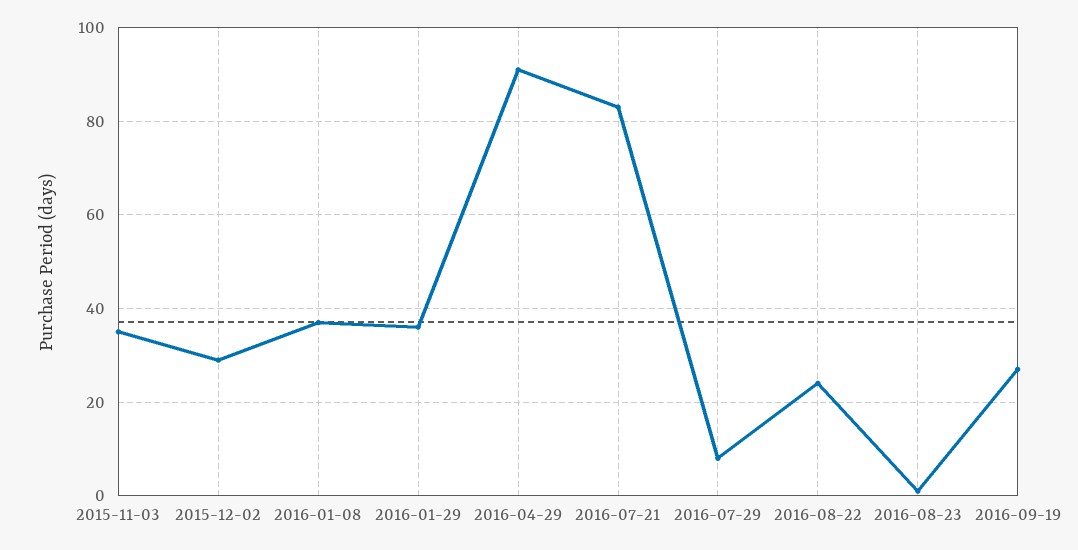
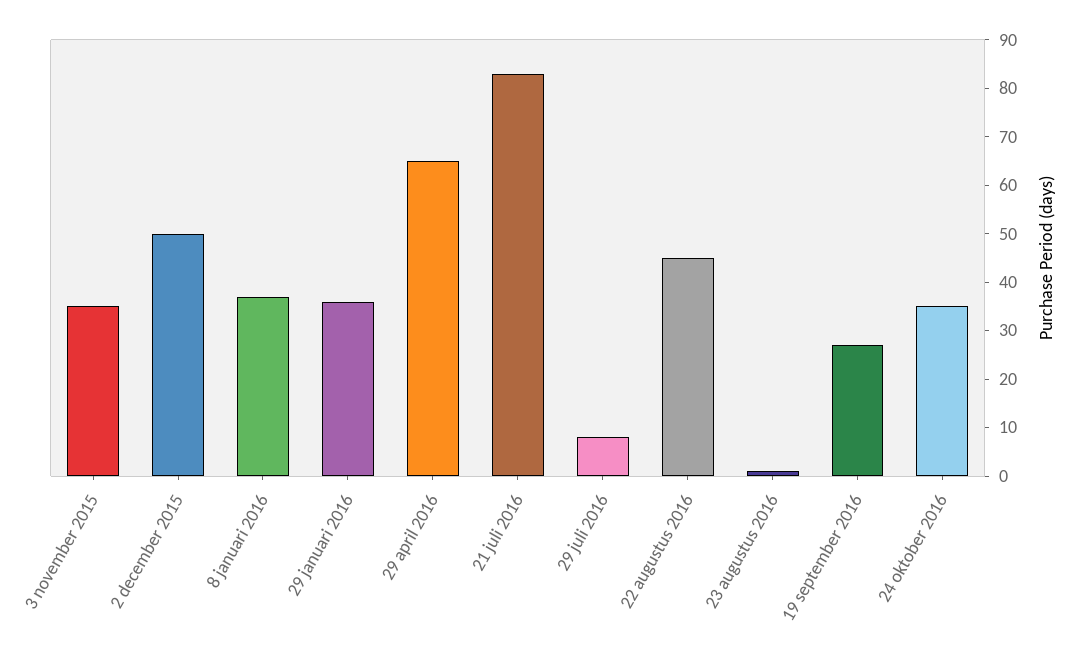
2015-12-02: 30 -> 50
2016-04-29: 90 -> 65
2016-08-22: 25 -> 45
24 oktober 2016: none -> 35

